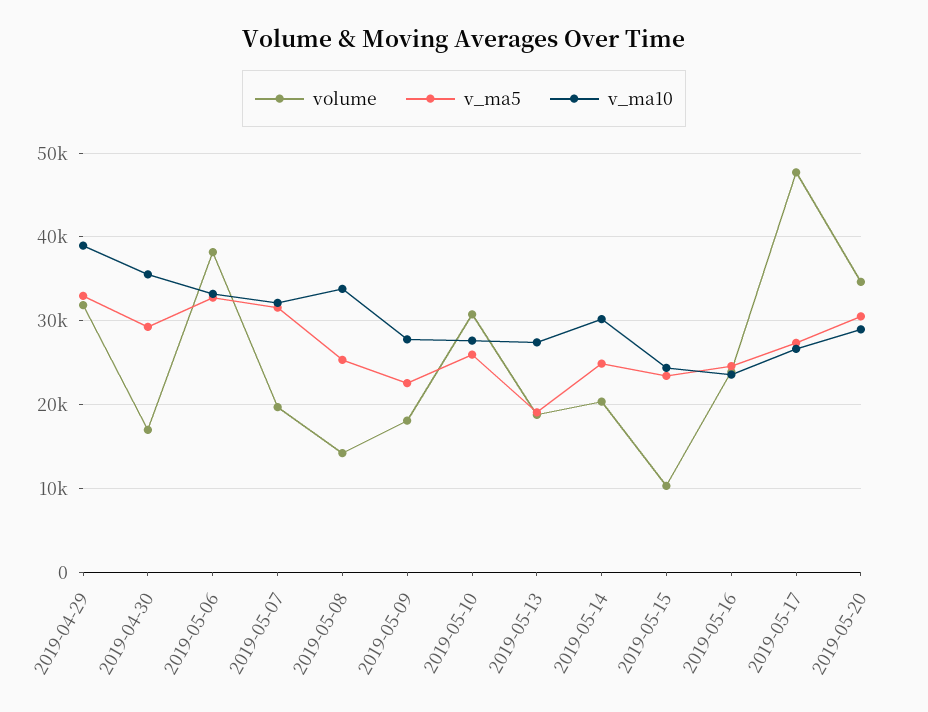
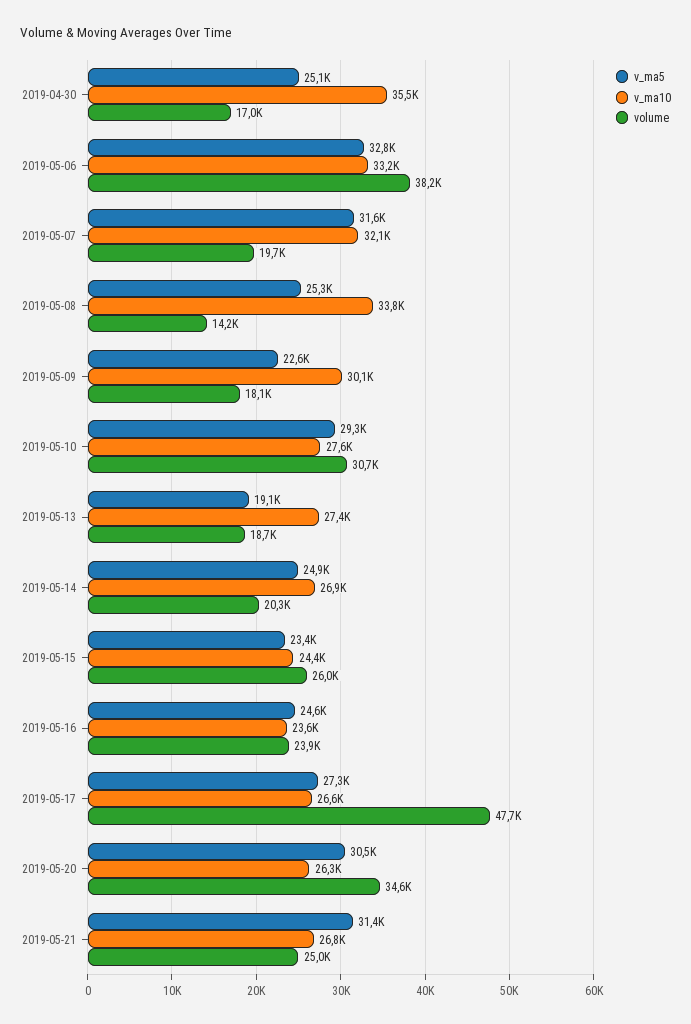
volume, 2019-04-29: 32000 -> none
v_ma5, 2019-04-29: 33000 -> none
v_ma10, 2019-04-29: 39000 -> none
v_ma5, 2019-04-30: 29000 -> 25100
v_ma10, 2019-05-09: 28000 -> 30100
v_ma5, 2019-05-10: 26000 -> 29300
v_ma10, 2019-05-14: 30000 -> 26900
volume, 2019-05-15: 10000 -> 26000
v_ma10, 2019-05-20: 29000 -> 26300
v_ma5, 2019-05-21: none -> 31400
v_ma10, 2019-05-21: none -> 26800
volume, 2019-05-21: none -> 25000

